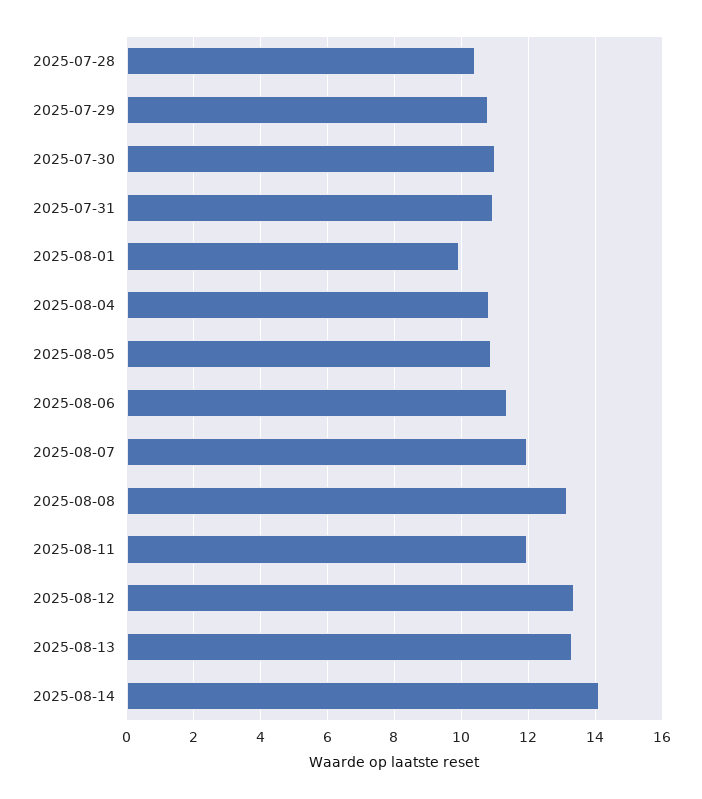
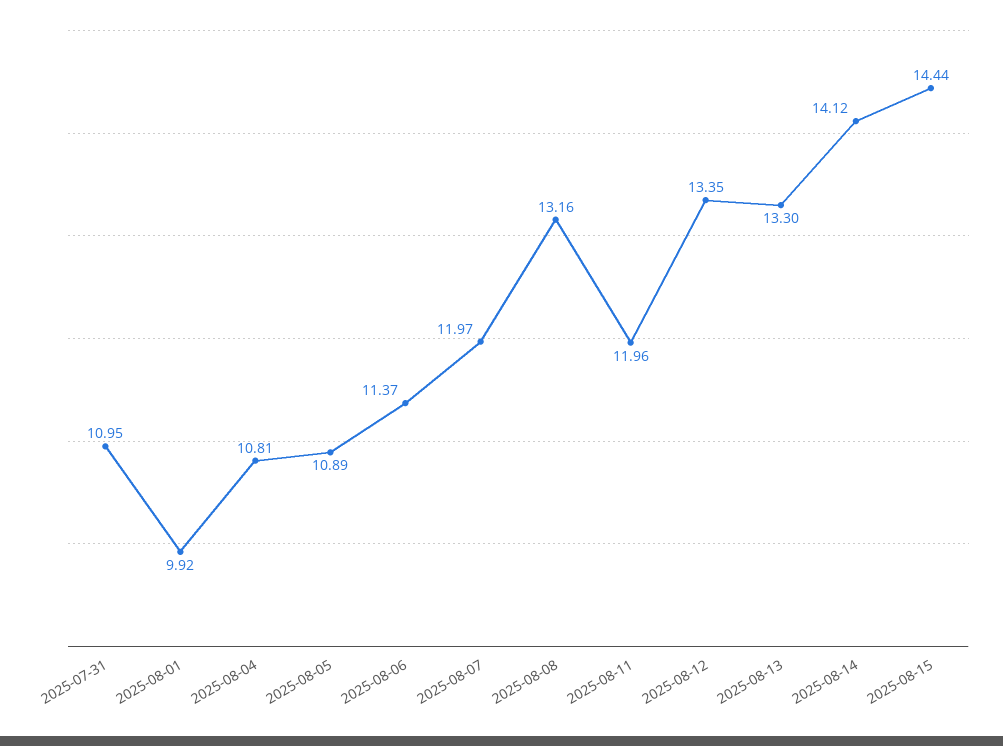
2025-07-28: 10.4 -> none
2025-07-29: 10.8 -> none
2025-07-30: 11 -> none
2025-08-15: none -> 14.44

